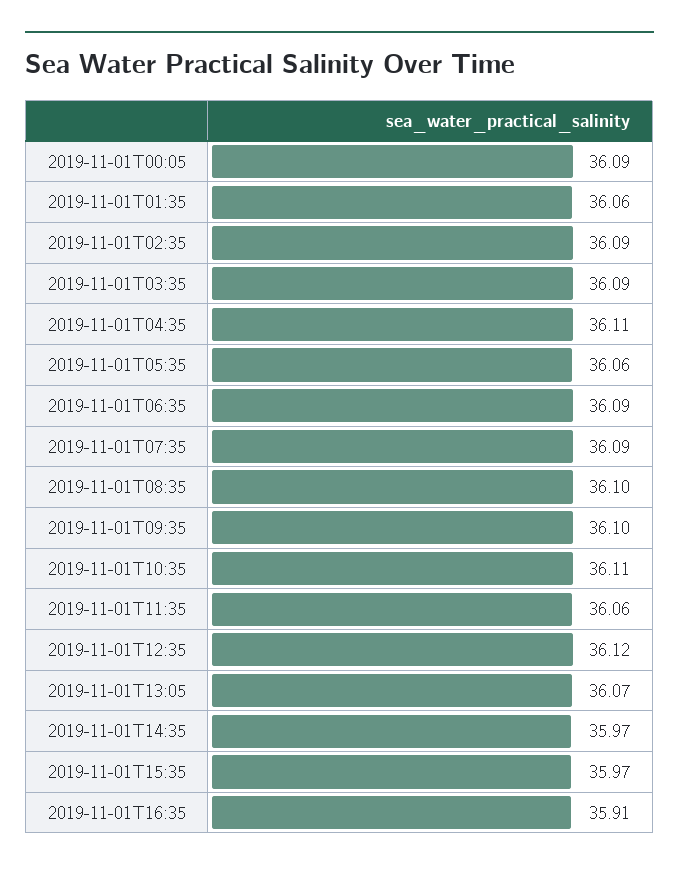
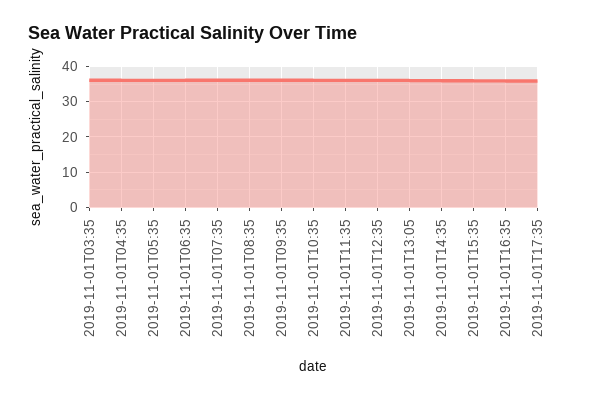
2019-11-01T00:05: 36.09 -> none
2019-11-01T01:35: 36.06 -> none
2019-11-01T02:35: 36.09 -> none
2019-11-01T17:35: none -> 36

